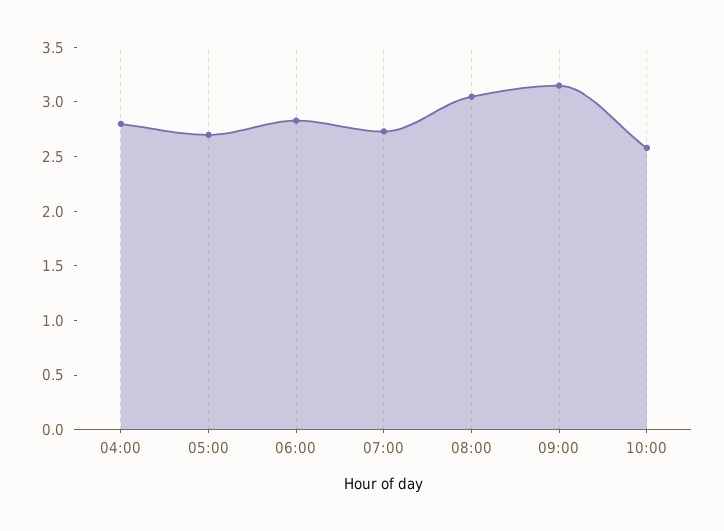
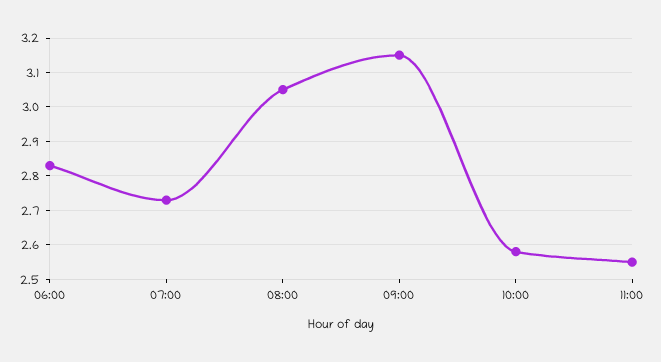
04:00: 2.8 -> none
05:00: 2.7 -> none
11:00: none -> 2.55

